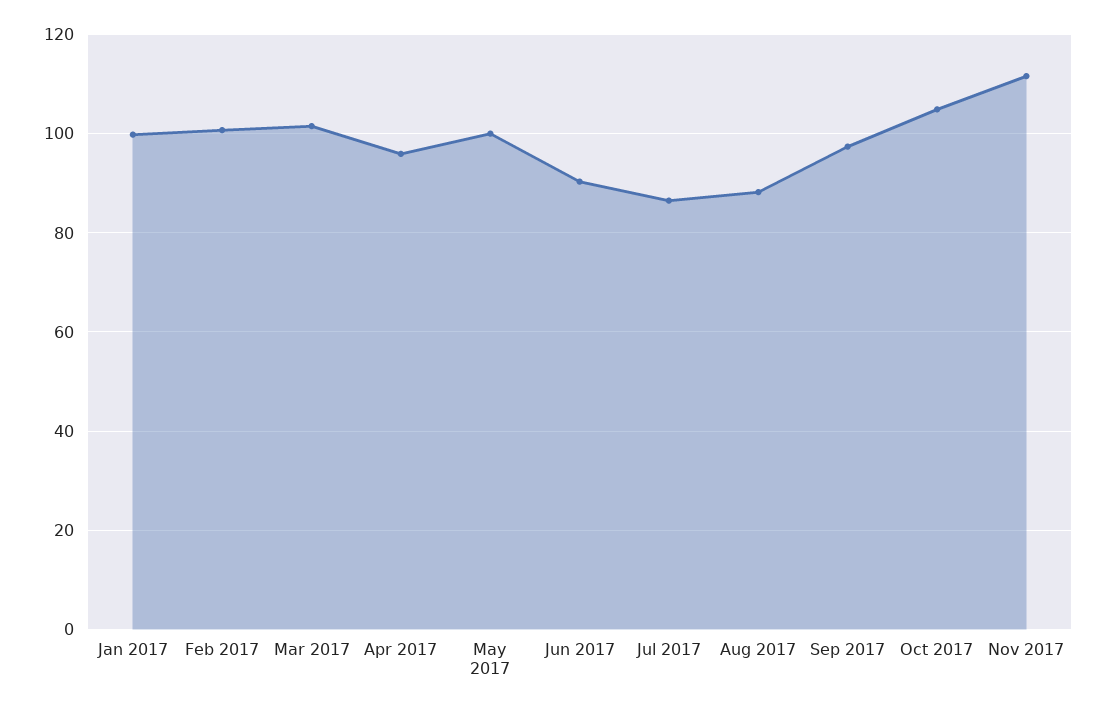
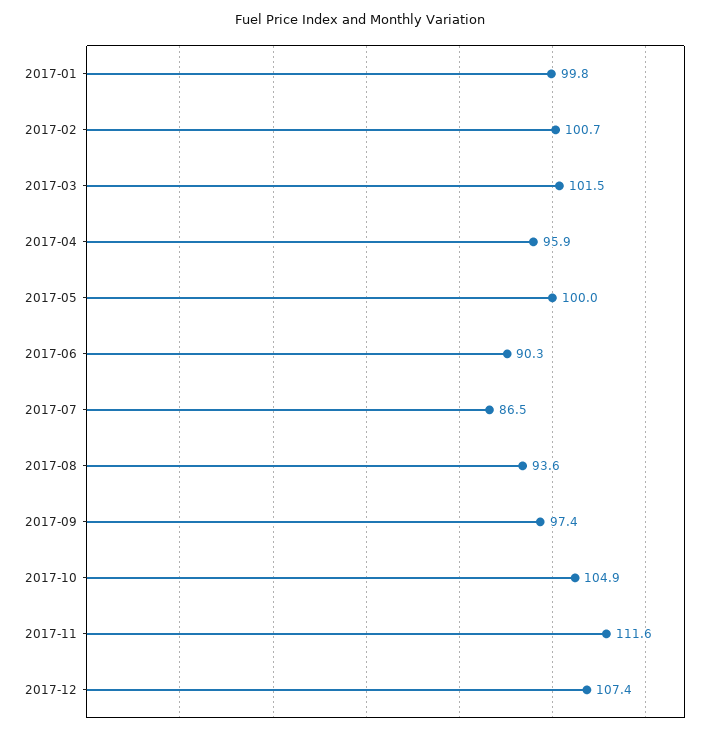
Aug 2017: 88 -> 93.6
2017-12: none -> 107.4

